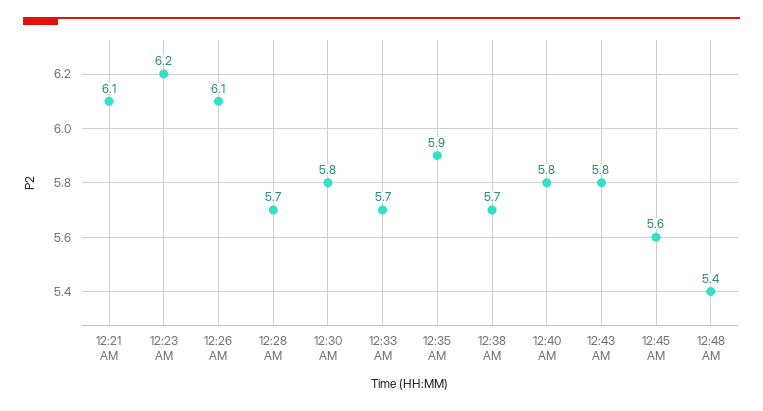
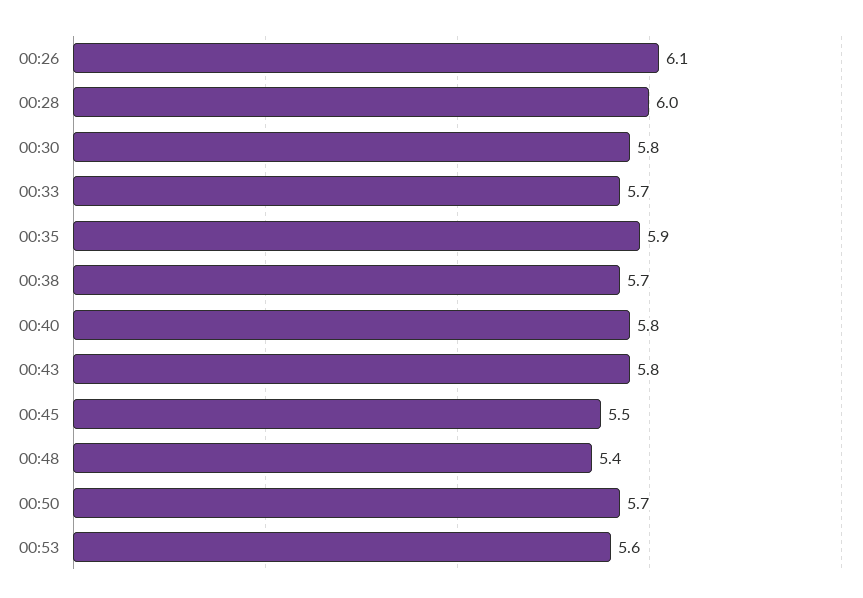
12:21 AM: 6.1 -> none
12:23 AM: 6.2 -> none
12:28 AM: 5.7 -> 6
12:45 AM: 5.6 -> 5.5
00:50: none -> 5.7
00:53: none -> 5.6

